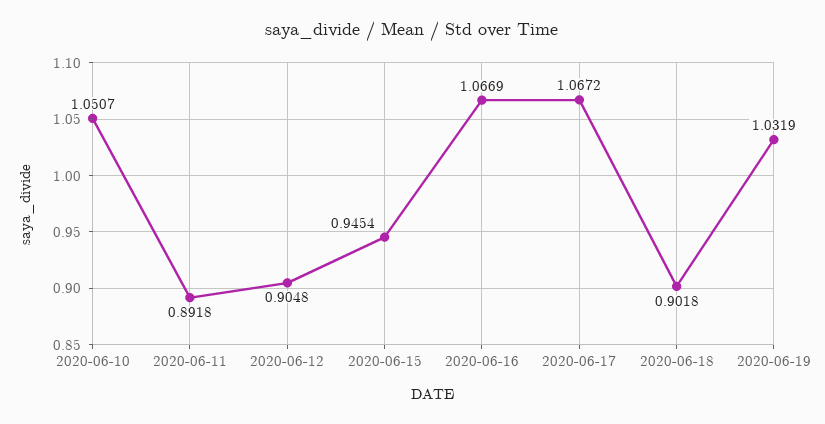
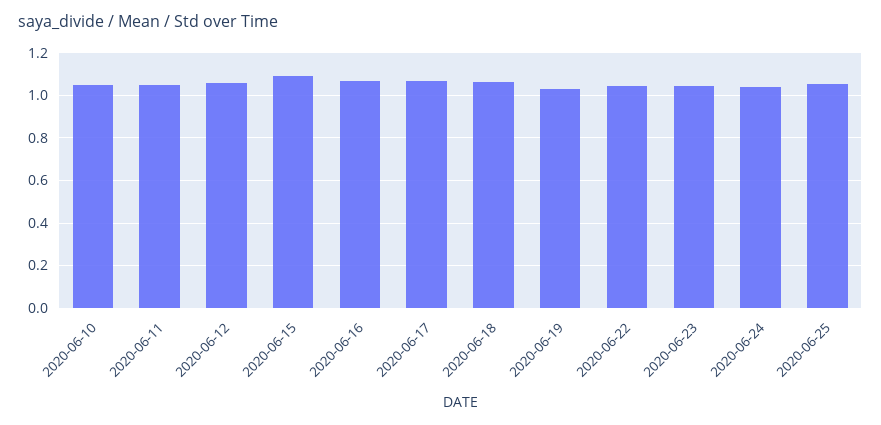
2020-06-11: 0.8918 -> 1.05
2020-06-12: 0.9048 -> 1.05
2020-06-15: 0.9454 -> 1.1
2020-06-18: 0.9018 -> 1.05
2020-06-22: none -> 1.05
2020-06-23: none -> 1.05
2020-06-24: none -> 1.05
2020-06-25: none -> 1.05

